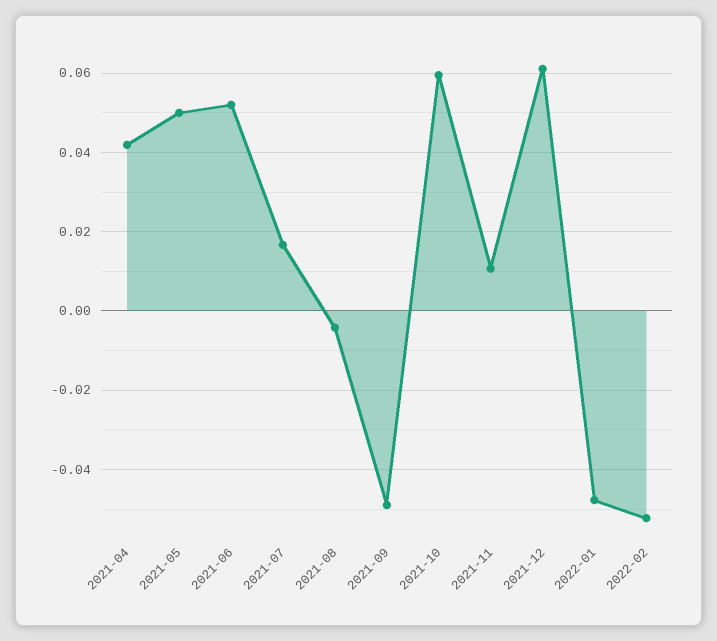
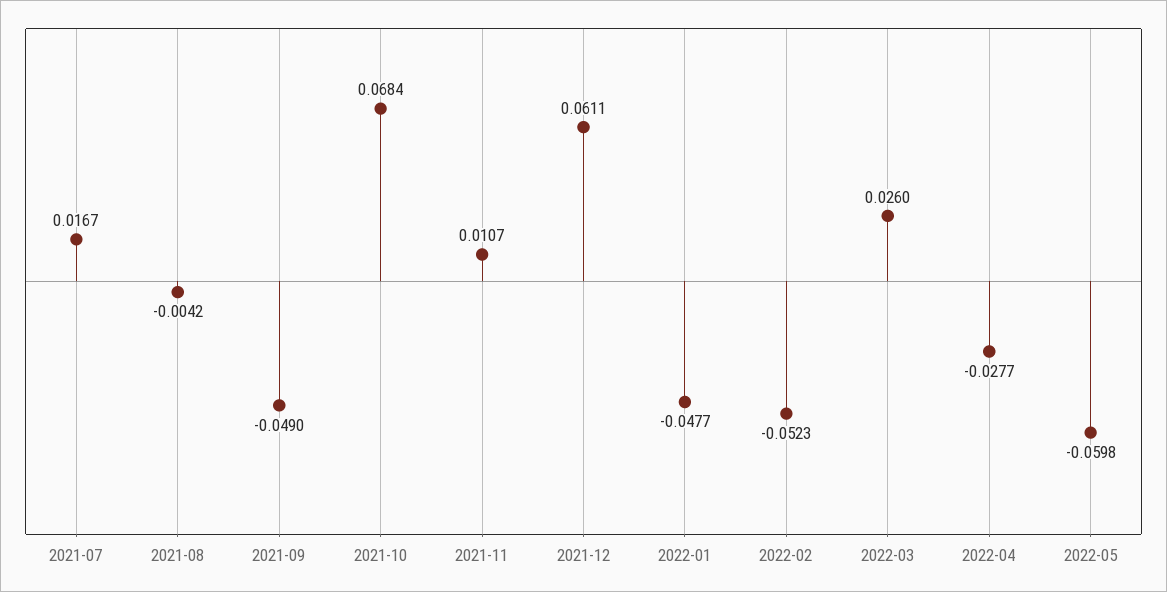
2021-04: 0.042 -> none
2021-05: 0.05 -> none
2021-06: 0.052 -> none
2021-10: 0.06 -> 0.0684
2022-03: none -> 0.026
2022-04: none -> -0.0277
2022-05: none -> -0.0598

